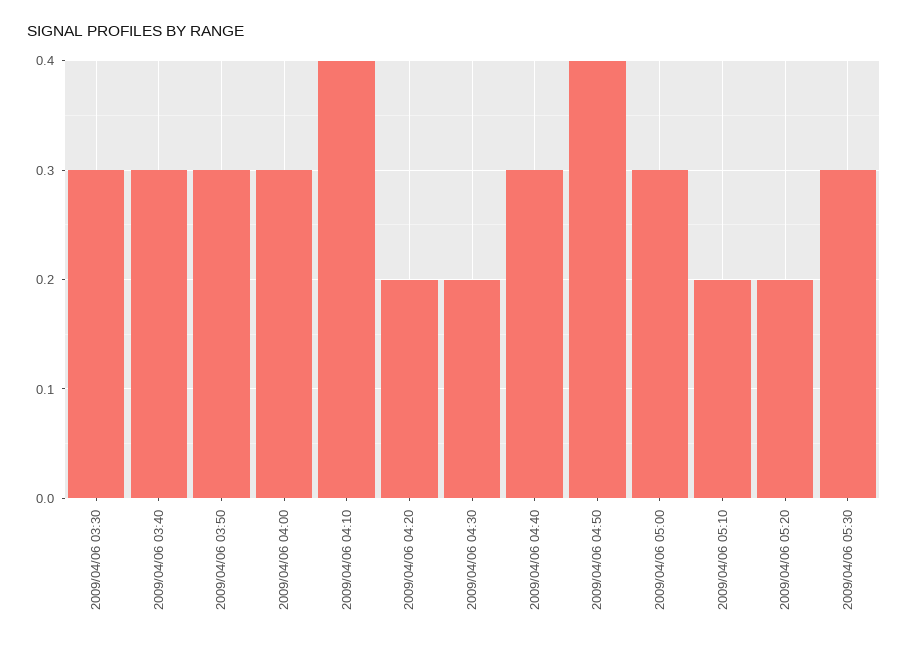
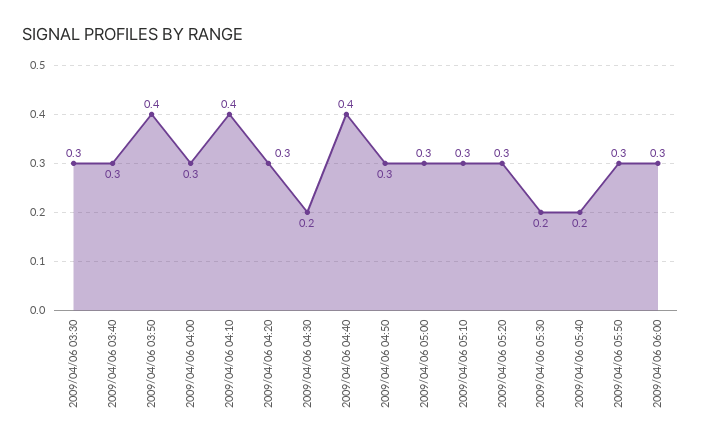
2009/04/06 03:50: 0.3 -> 0.4
2009/04/06 04:20: 0.2 -> 0.3
2009/04/06 04:40: 0.3 -> 0.4
2009/04/06 04:50: 0.4 -> 0.3
2009/04/06 05:10: 0.2 -> 0.3
2009/04/06 05:20: 0.2 -> 0.3
2009/04/06 05:30: 0.3 -> 0.2
2009/04/06 05:40: none -> 0.2
2009/04/06 05:50: none -> 0.3
2009/04/06 06:00: none -> 0.3

